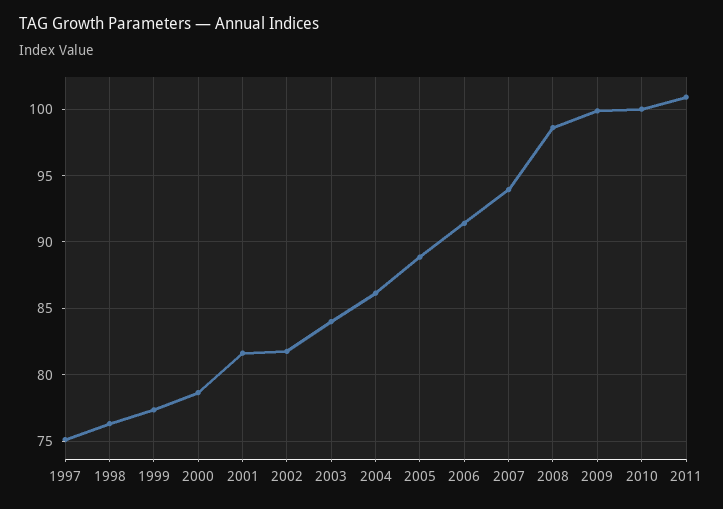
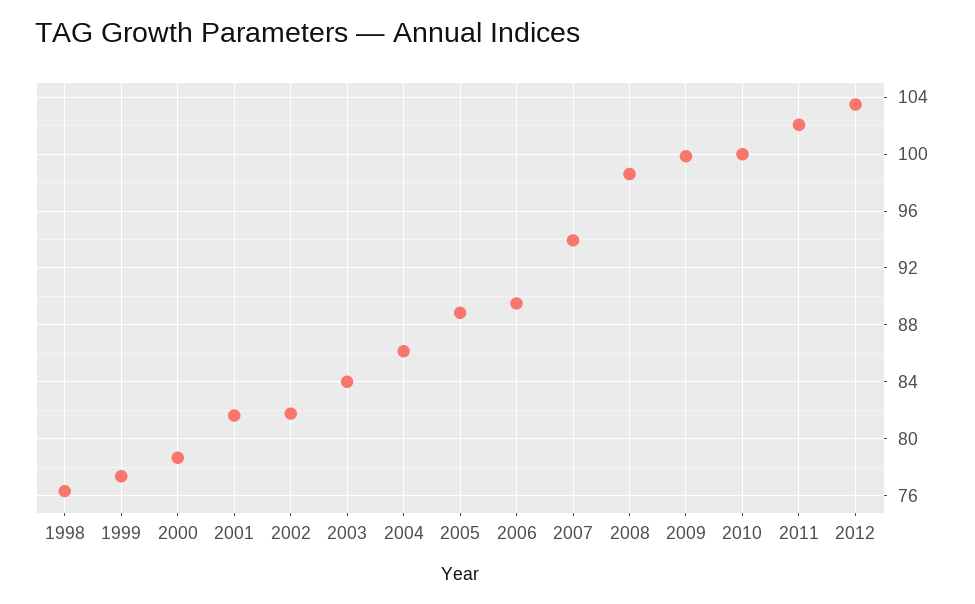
1997: 75 -> none
2006: 91.5 -> 89.5
2011: 101 -> 102
2012: none -> 103.5

